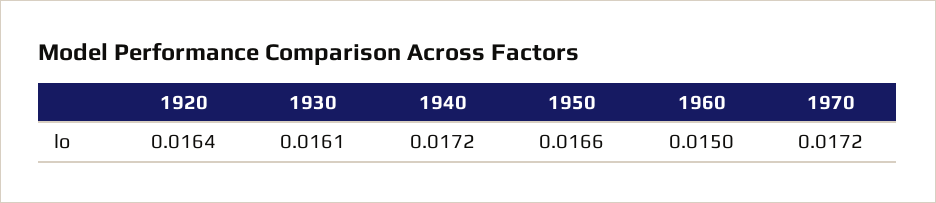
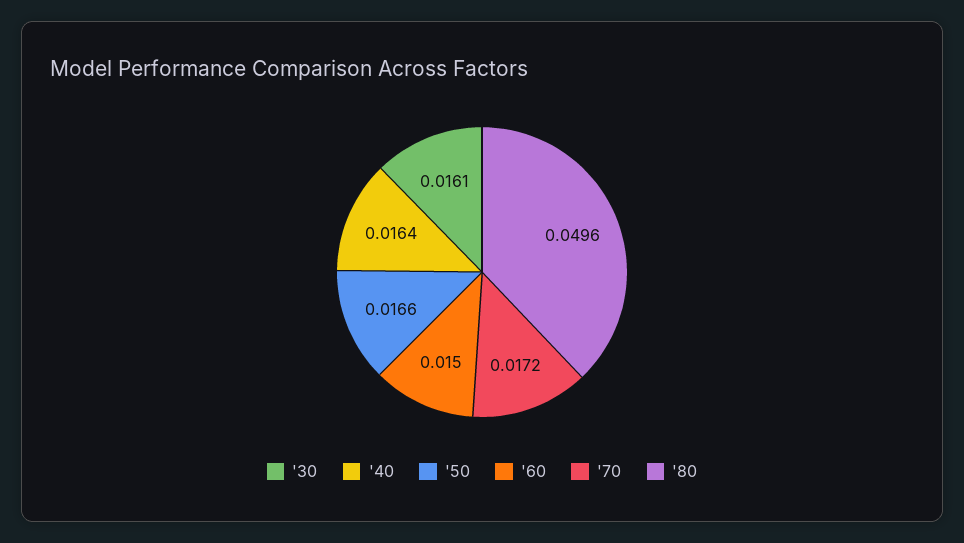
1920: 0.0164 -> none
1940: 0.0172 -> 0.0164
'80: none -> 0.0496

